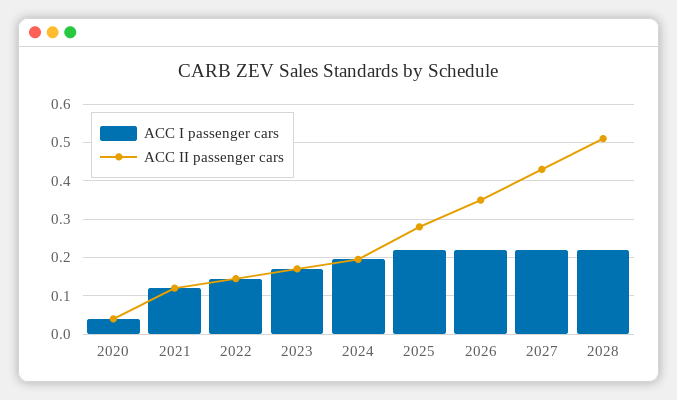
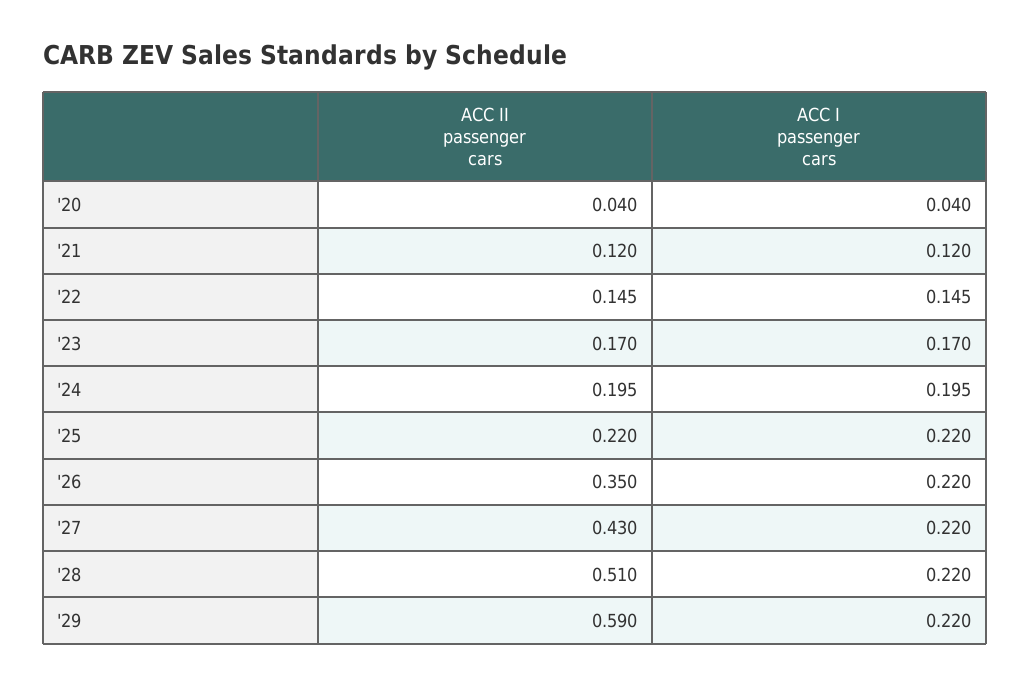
ACC II passenger cars, 2025: 0.28 -> 0.22
ACC II passenger cars, '29: none -> 0.59
ACC I passenger cars, '29: none -> 0.22

